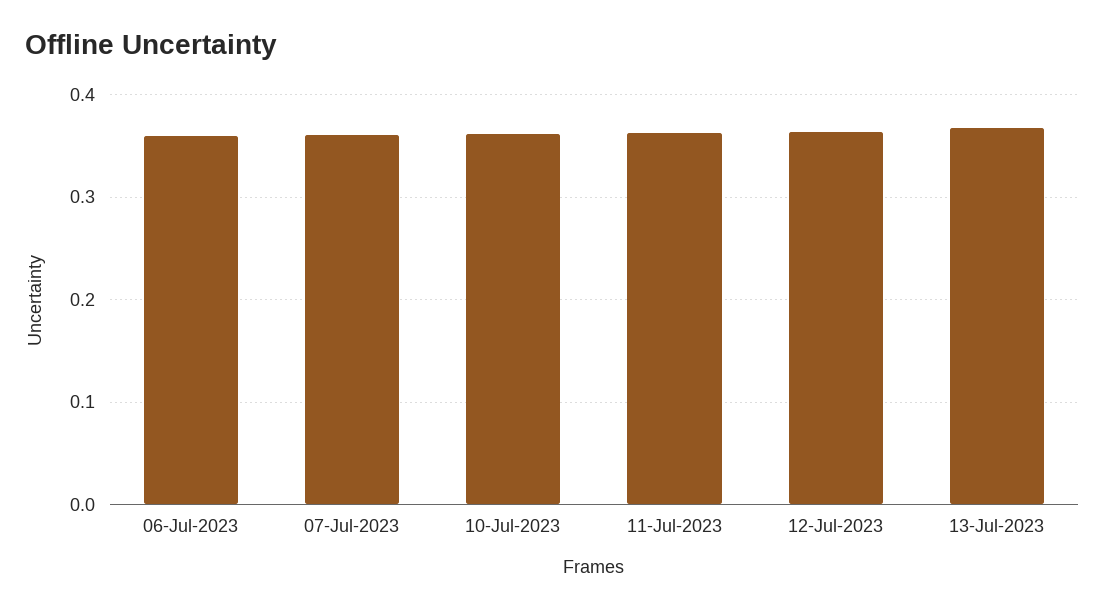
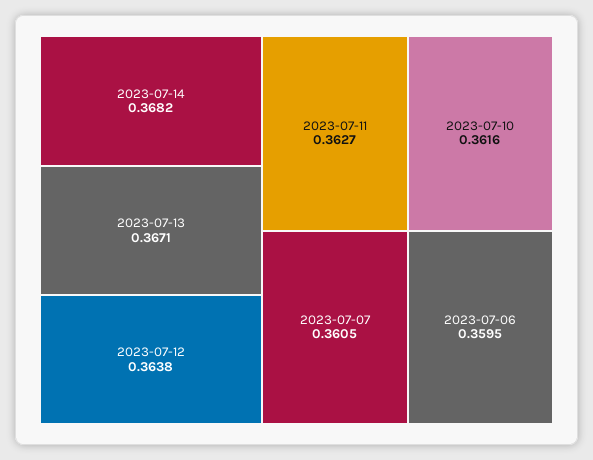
2023-07-14: none -> 0.3682

